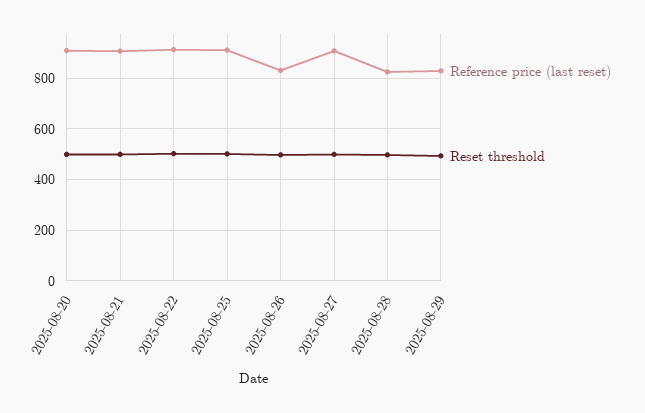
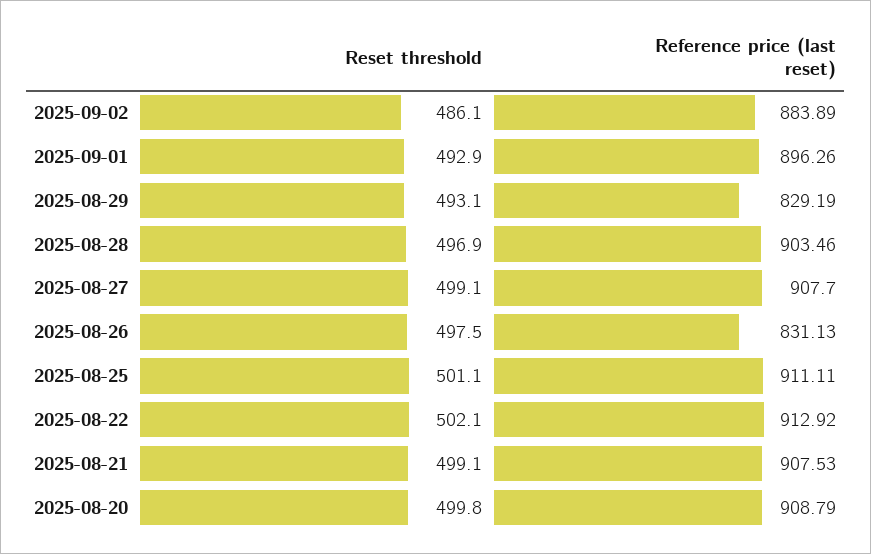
Reference price (last reset), 2025-08-28: 825 -> 903.46
Reset threshold, 2025-09-02: none -> 486.1
Reference price (last reset), 2025-09-02: none -> 883.89
Reset threshold, 2025-09-01: none -> 492.9
Reference price (last reset), 2025-09-01: none -> 896.26

